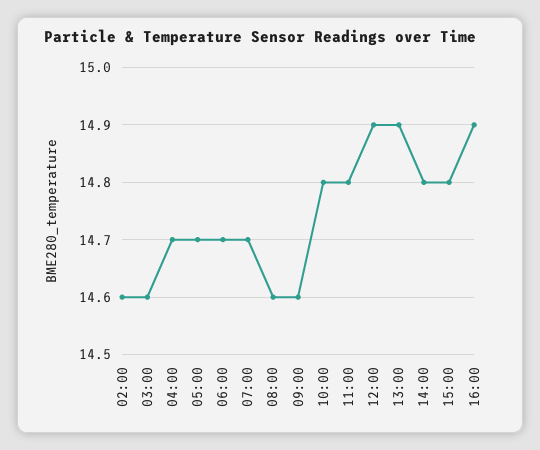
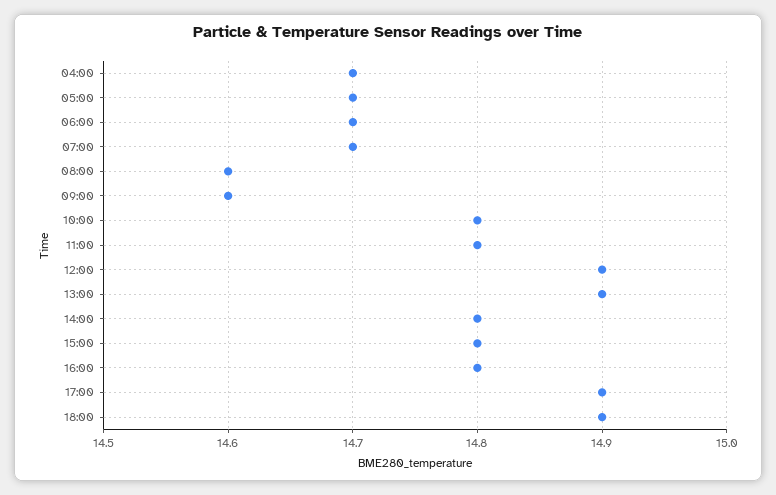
02:00: 14.6 -> none
03:00: 14.6 -> none
16:00: 14.9 -> 14.8
17:00: none -> 14.9
18:00: none -> 14.9

